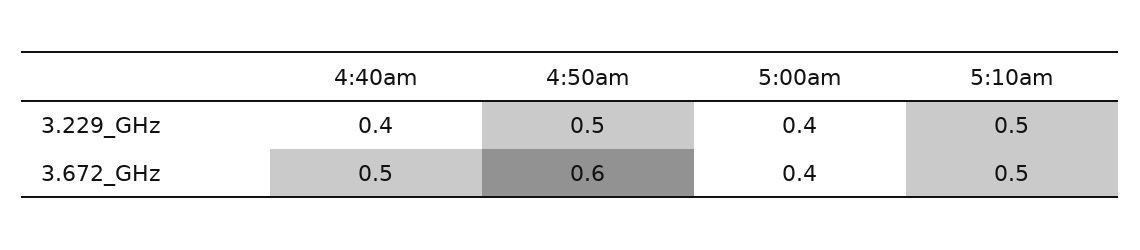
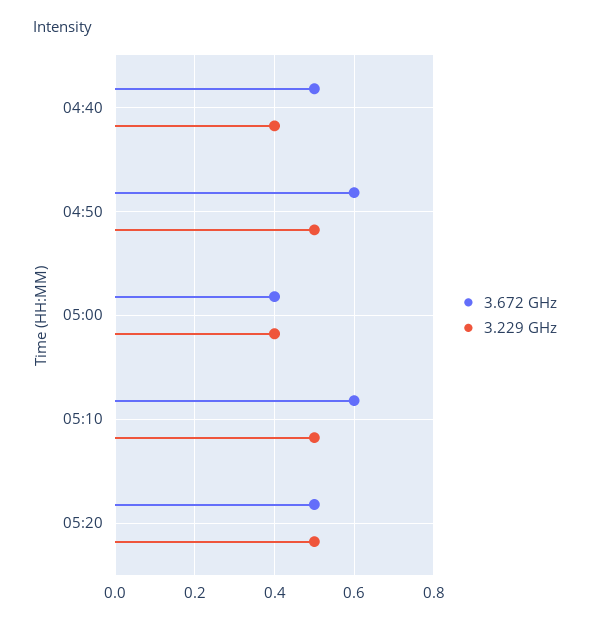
3.672_GHz, 5:10am: 0.5 -> 0.6
3.672_GHz, 05:20: none -> 0.5
3.229_GHz, 05:20: none -> 0.5

